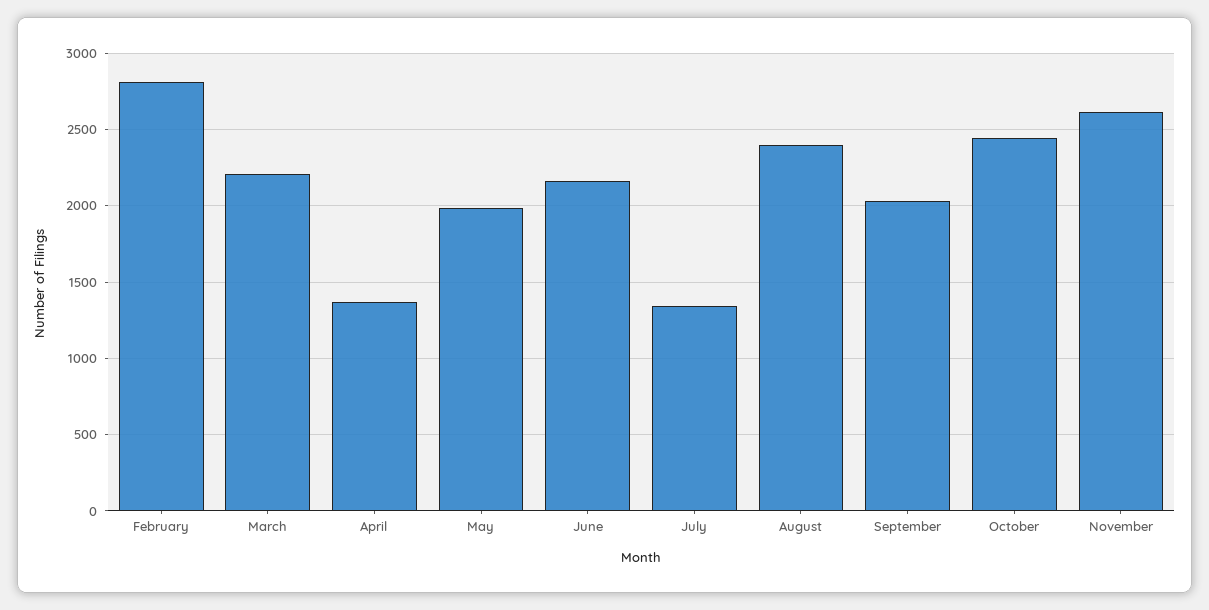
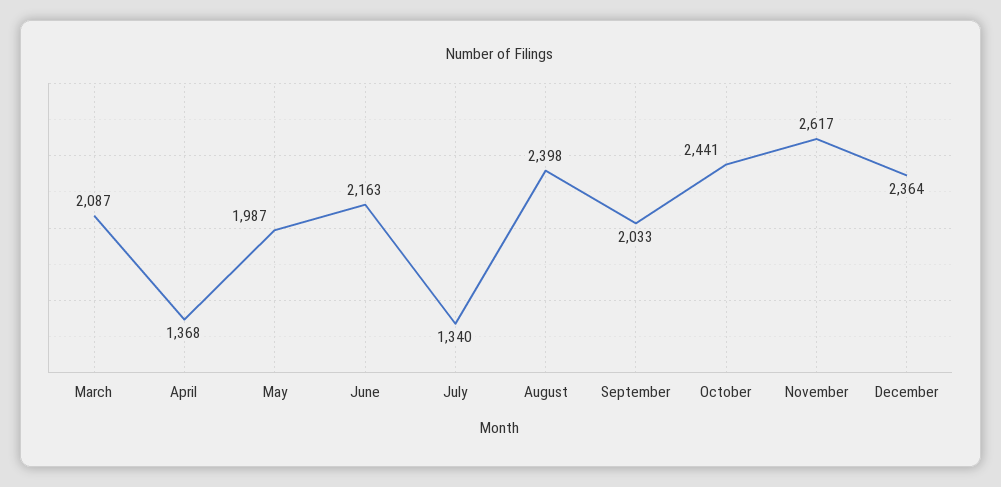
February: 2800 -> none
March: 2200 -> 2087
December: none -> 2364

